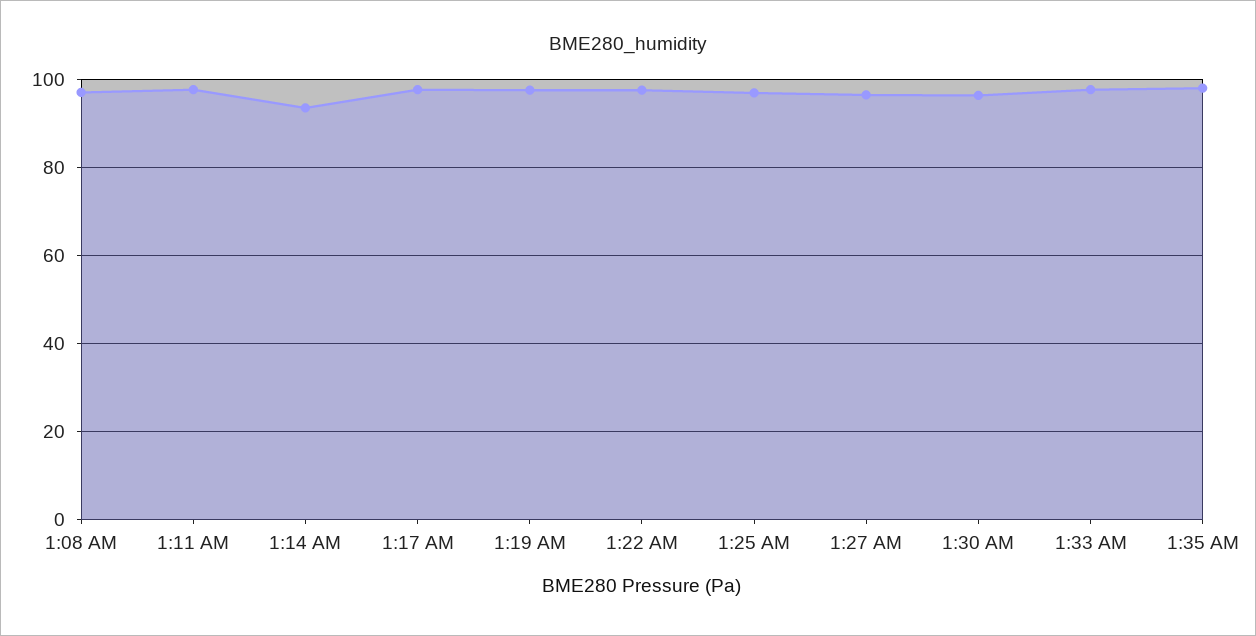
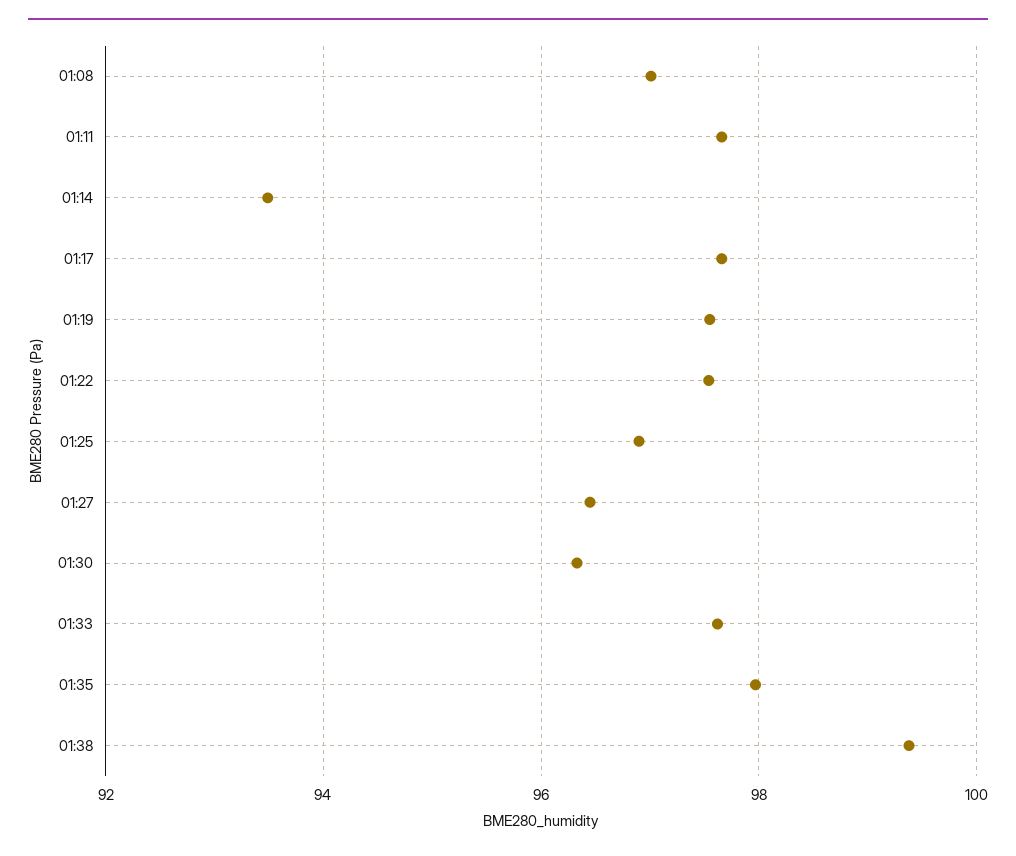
01:38: none -> 99.4

